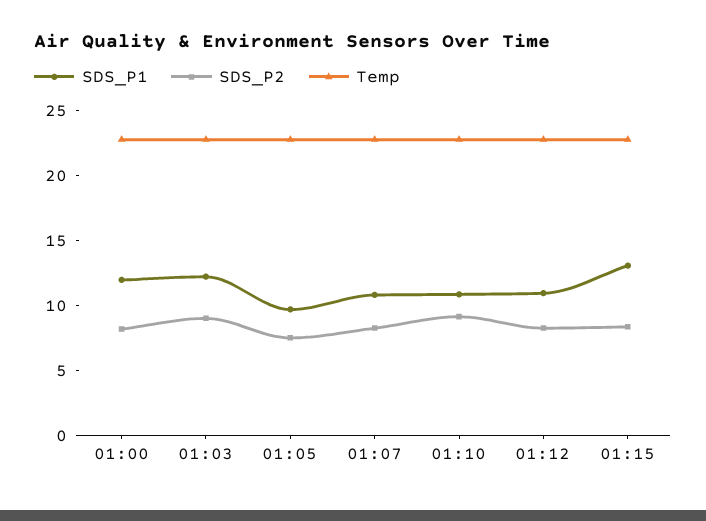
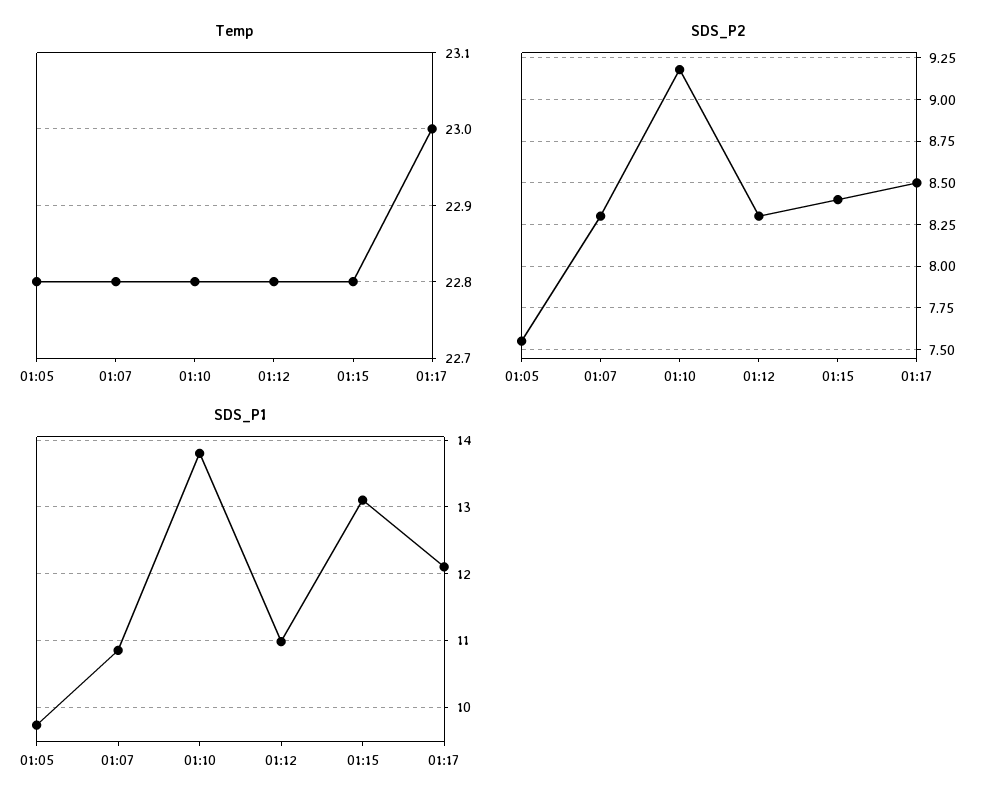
SDS_P1, 01:00: 12 -> none
SDS_P2, 01:00: 8 -> none
Temp, 01:00: 23 -> none
SDS_P1, 01:03: 12 -> none
SDS_P2, 01:03: 9 -> none
Temp, 01:03: 23 -> none
SDS_P1, 01:10: 11 -> 13.8
Temp, 01:17: none -> 23
SDS_P2, 01:17: none -> 8.5
SDS_P1, 01:17: none -> 12.1

